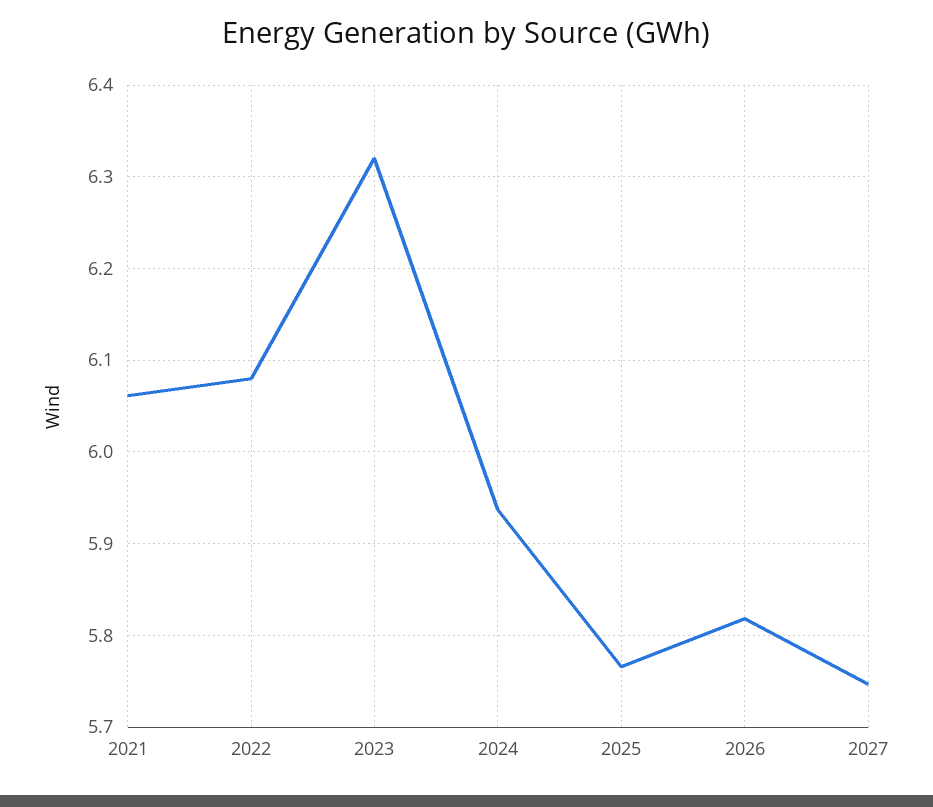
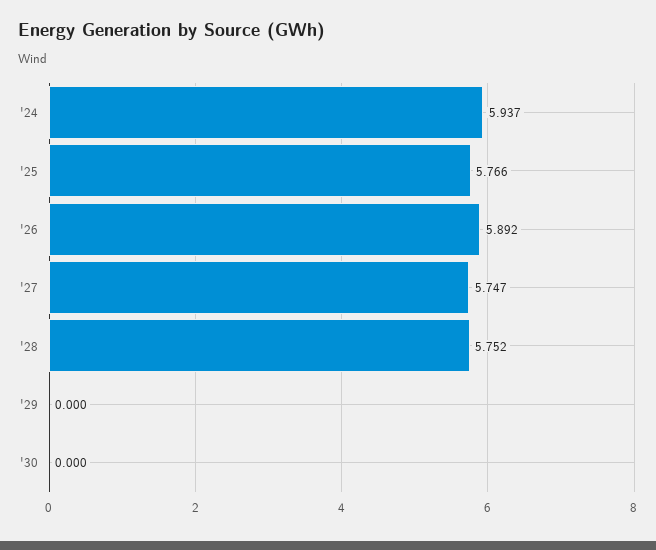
2021: 6.06 -> none
2022: 6.08 -> none
2023: 6.32 -> none
2026: 5.82 -> 5.892
'28: none -> 5.752
'29: none -> 0
'30: none -> 0

